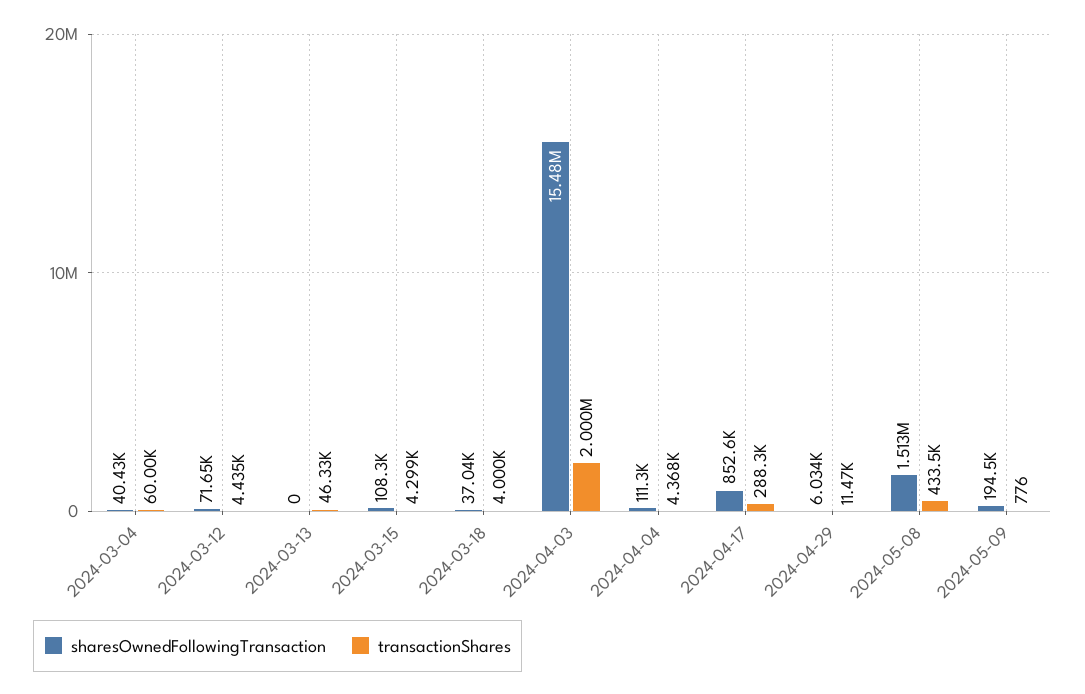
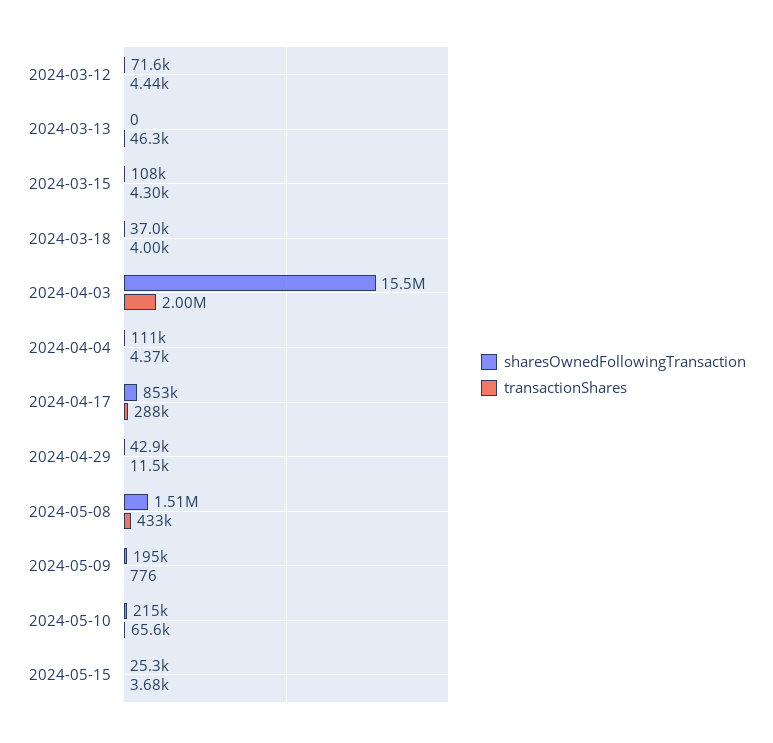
sharesOwnedFollowingTransaction, 2024-03-04: 40430 -> none
transactionShares, 2024-03-04: 60000 -> none
sharesOwnedFollowingTransaction, 2024-04-29: 6034 -> 42900
sharesOwnedFollowingTransaction, 2024-05-10: none -> 215000
transactionShares, 2024-05-10: none -> 65600
sharesOwnedFollowingTransaction, 2024-05-15: none -> 25300
transactionShares, 2024-05-15: none -> 3680

